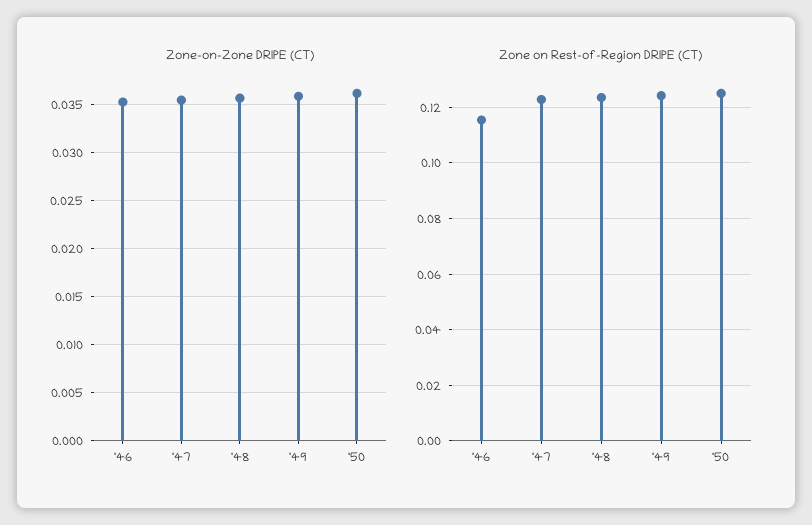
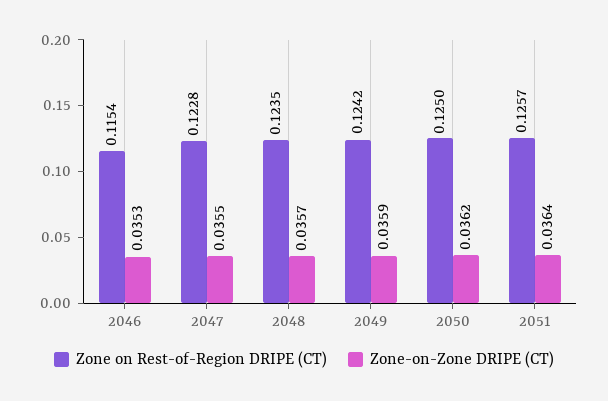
Zone on Rest-of-Region DRIPE (CT), 2051: none -> 0.1257
Zone-on-Zone DRIPE (CT), 2051: none -> 0.0364

